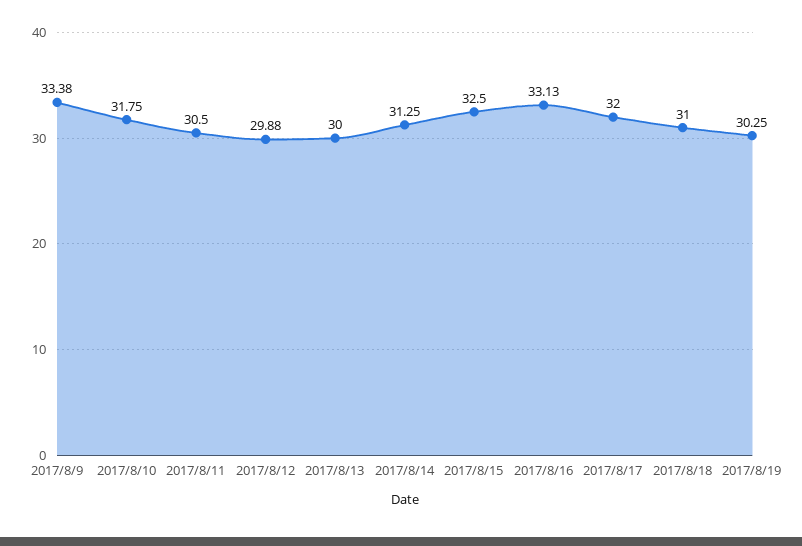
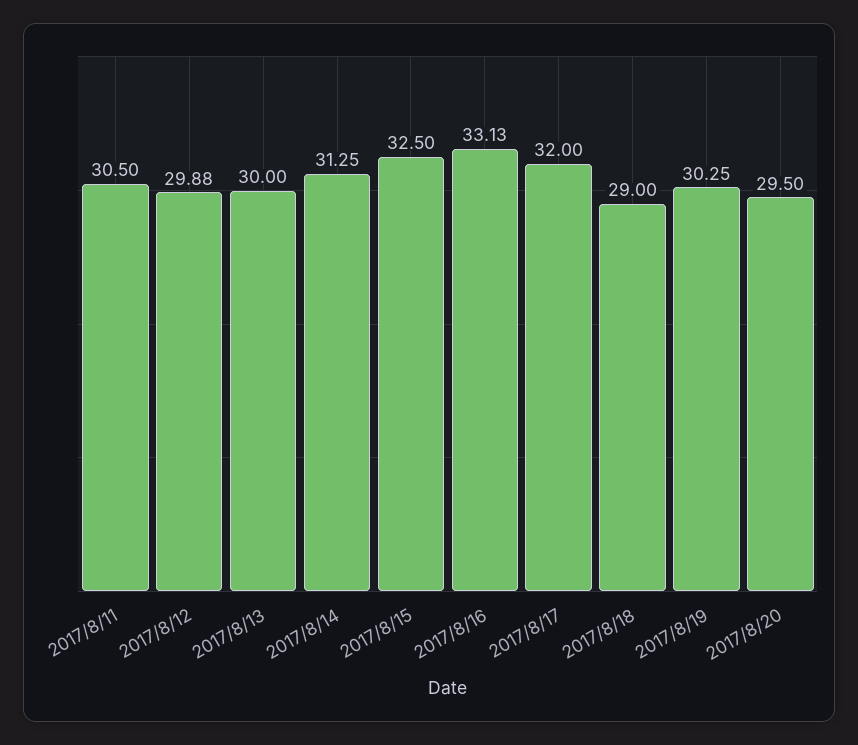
2017/8/9: 33.38 -> none
2017/8/10: 31.75 -> none
2017/8/18: 31 -> 29
2017/8/20: none -> 29.5

